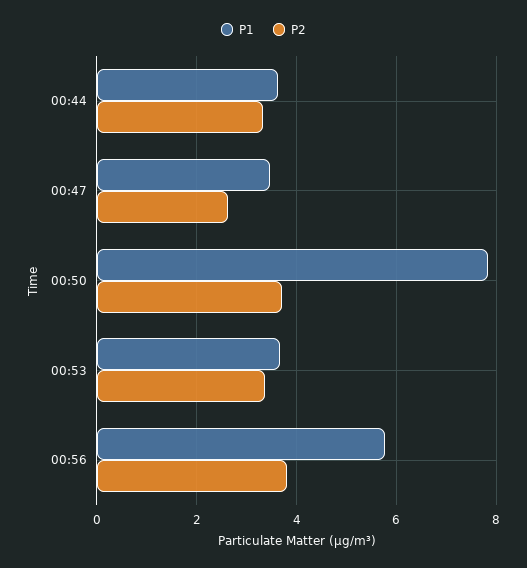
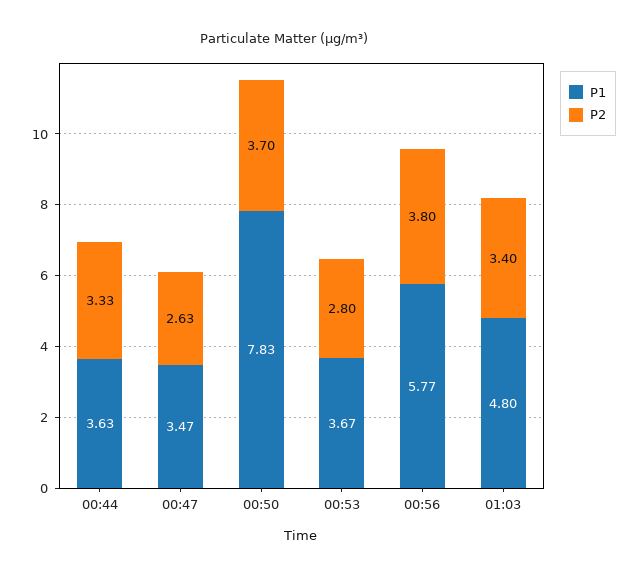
P2, 00:53: 3.4 -> 2.8
P1, 01:03: none -> 4.8
P2, 01:03: none -> 3.4

